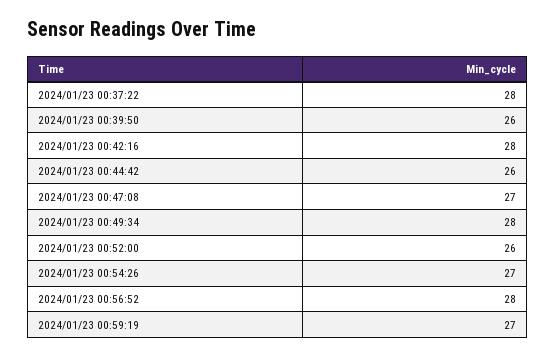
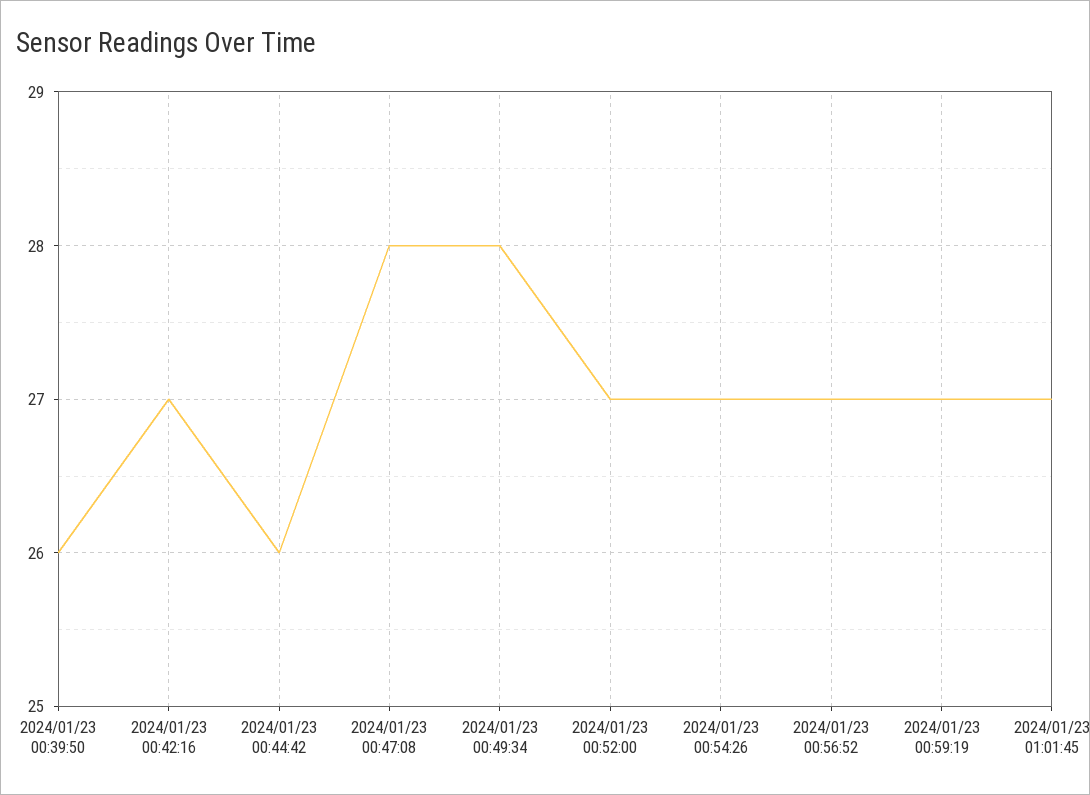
2024/01/23 00:37:22: 28 -> none
2024/01/23 00:42:16: 28 -> 27
2024/01/23 00:47:08: 27 -> 28
2024/01/23 00:52:00: 26 -> 27
2024/01/23 00:56:52: 28 -> 27
2024/01/23 01:01:45: none -> 27

